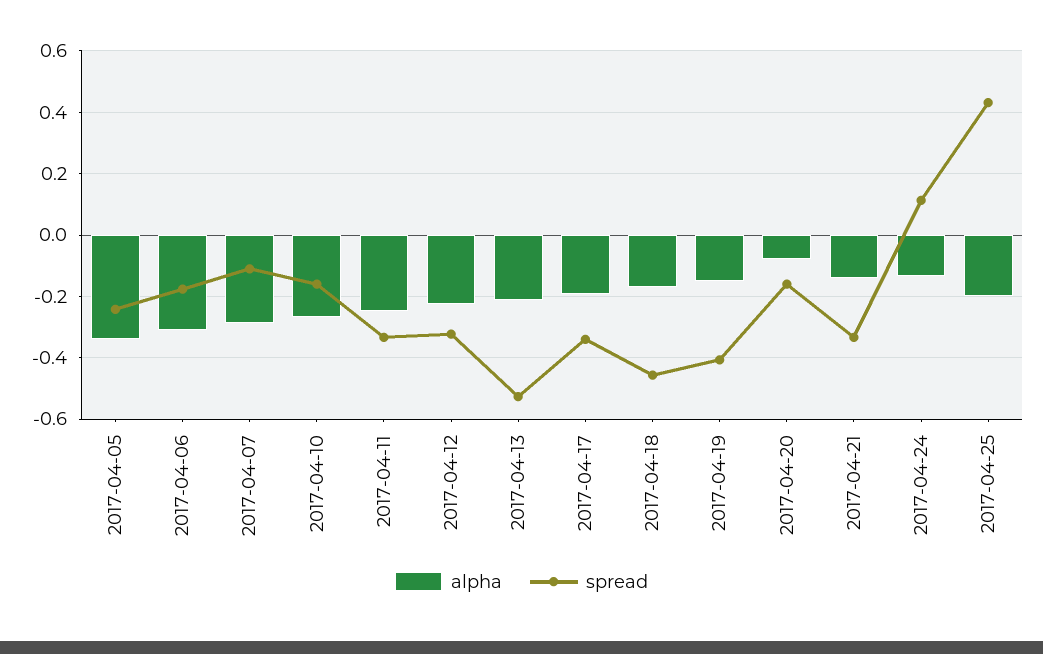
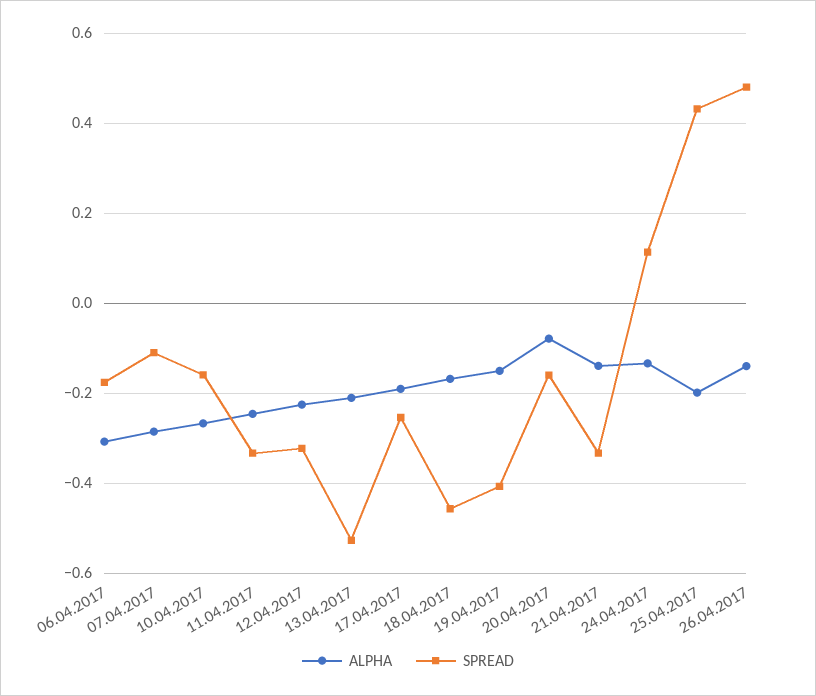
alpha, 2017-04-05: -0.34 -> none
spread, 2017-04-05: -0.24 -> none
spread, 2017-04-17: -0.34 -> -0.26
alpha, 26.04.2017: none -> -0.14
spread, 26.04.2017: none -> 0.48

